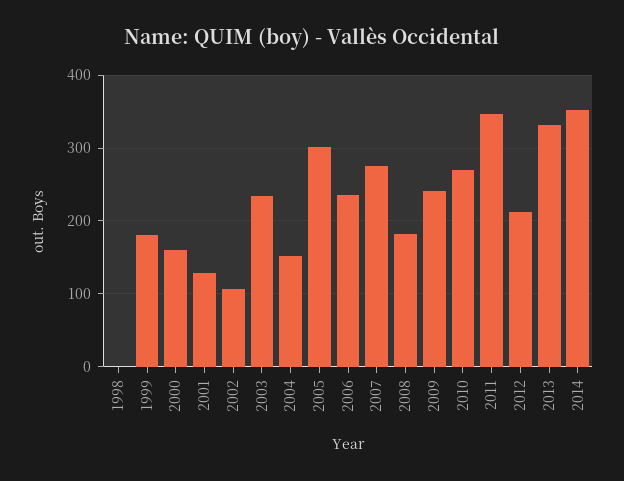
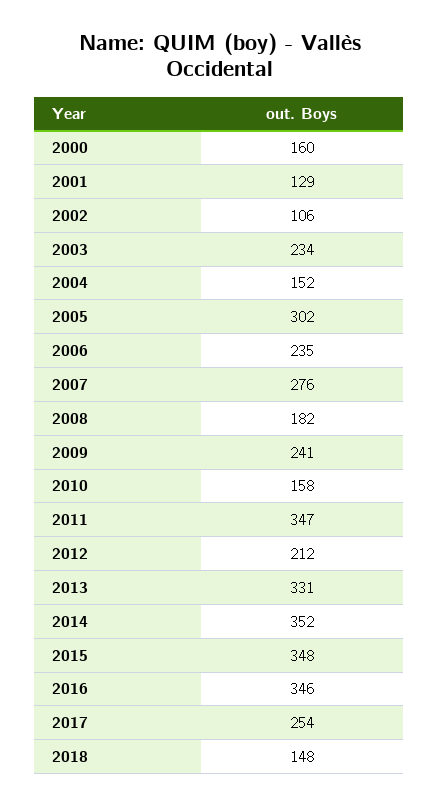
1998: 0 -> none
1999: 180 -> none
2010: 270 -> 158
2015: none -> 348
2016: none -> 346
2017: none -> 254
2018: none -> 148

